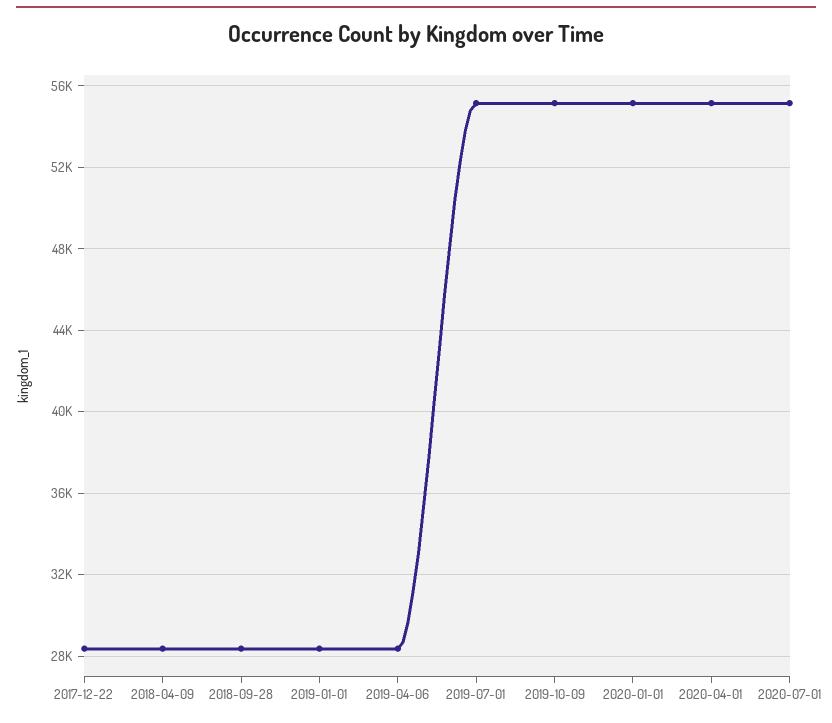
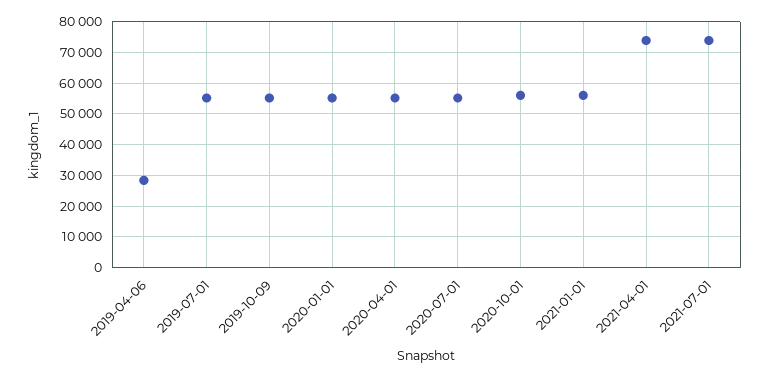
2017-12-22: 28500 -> none
2018-04-09: 28500 -> none
2018-09-28: 28500 -> none
2019-01-01: 28500 -> none
2020-10-01: none -> 56000
2021-01-01: none -> 56000
2021-04-01: none -> 74000
2021-07-01: none -> 74000

